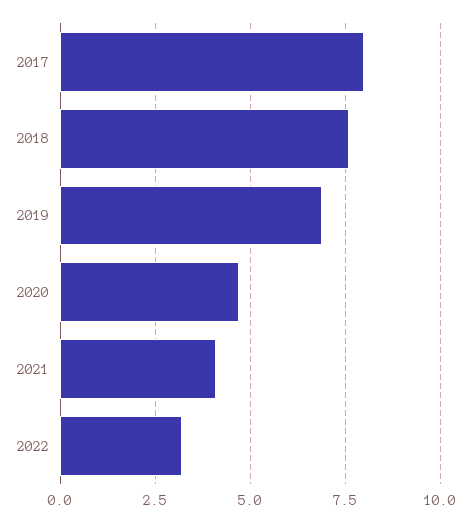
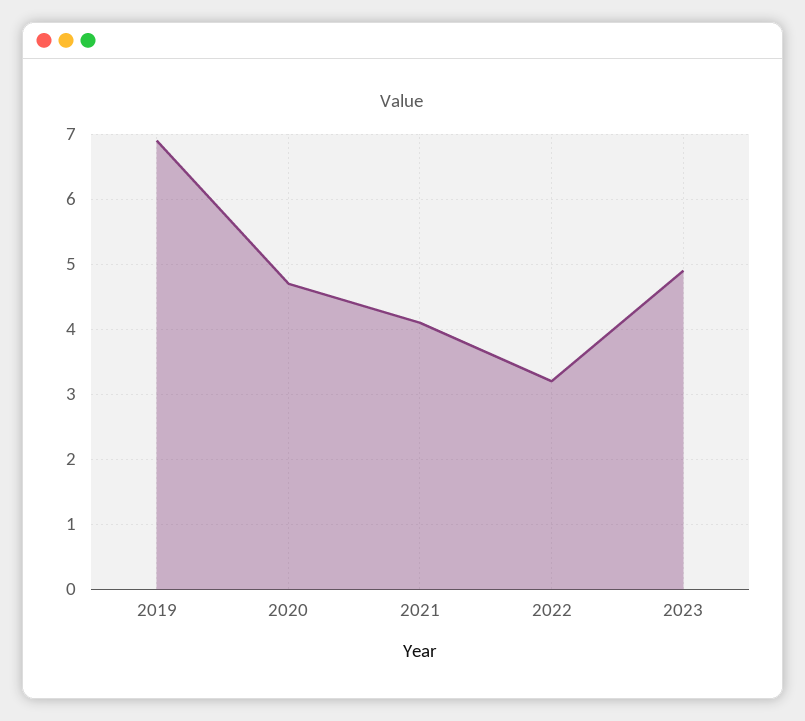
2017: 8 -> none
2018: 7.5 -> none
2023: none -> 4.9

